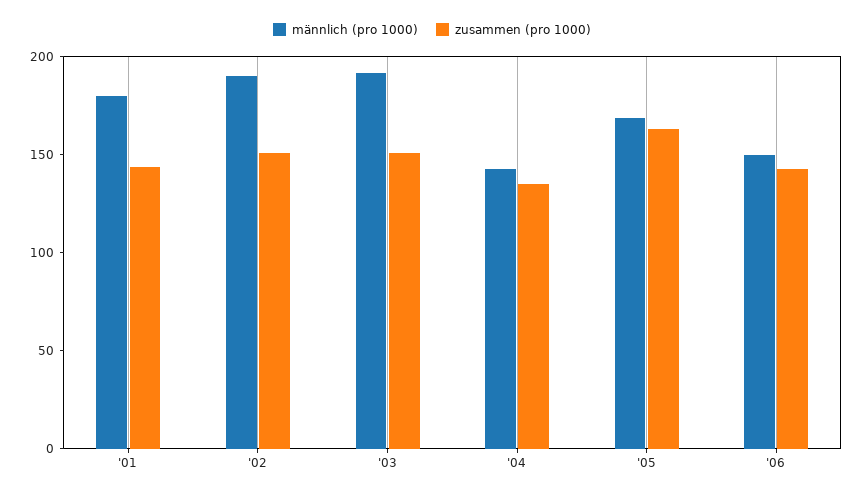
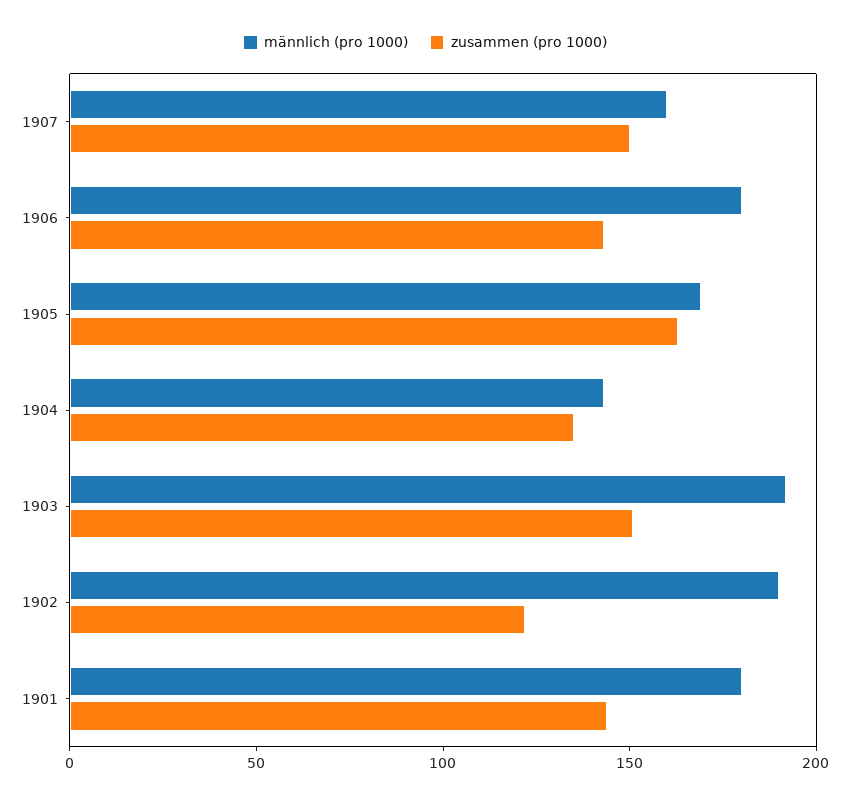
zusammen (pro 1000), '02: 150 -> 120
männlich (pro 1000), '06: 150 -> 180
männlich (pro 1000), 1907: none -> 160
zusammen (pro 1000), 1907: none -> 150

